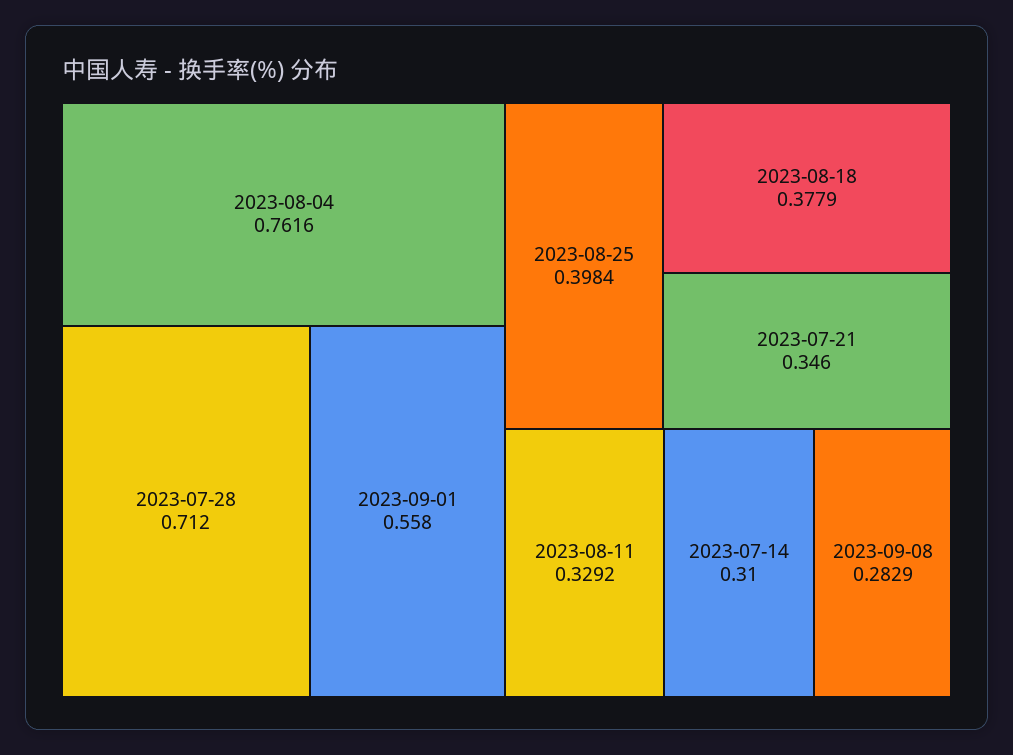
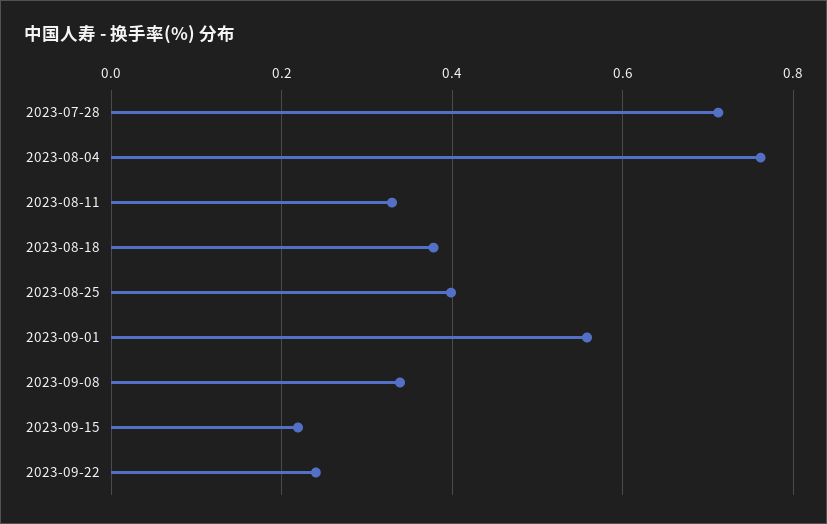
2023-07-21: 0.346 -> none
2023-07-14: 0.31 -> none
2023-09-08: 0.2829 -> 0.34
2023-09-15: none -> 0.22
2023-09-22: none -> 0.24

